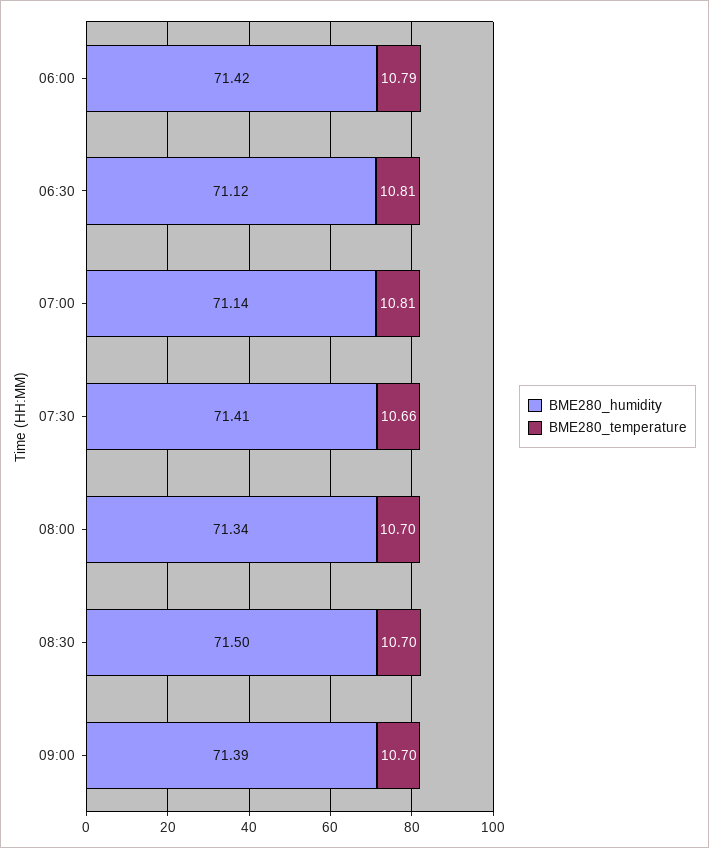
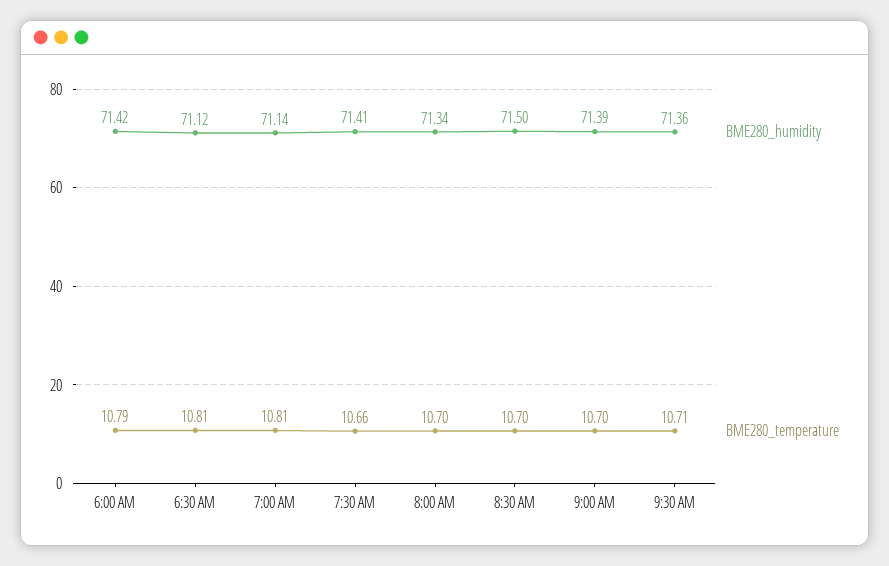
BME280_humidity, 9:30 AM: none -> 71.36
BME280_temperature, 9:30 AM: none -> 10.71

